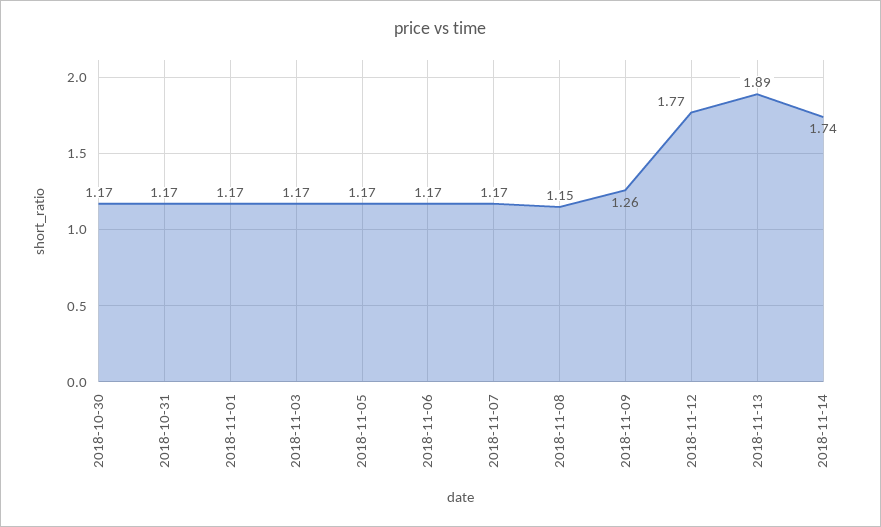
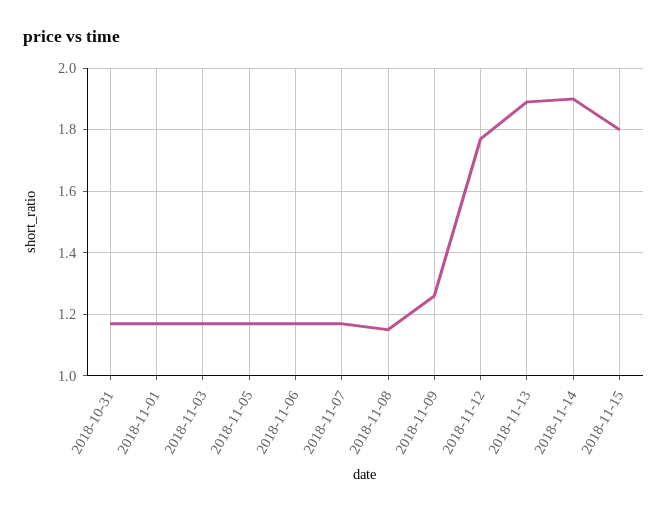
2018-10-30: 1.17 -> none
2018-11-14: 1.74 -> 1.9
2018-11-15: none -> 1.8

